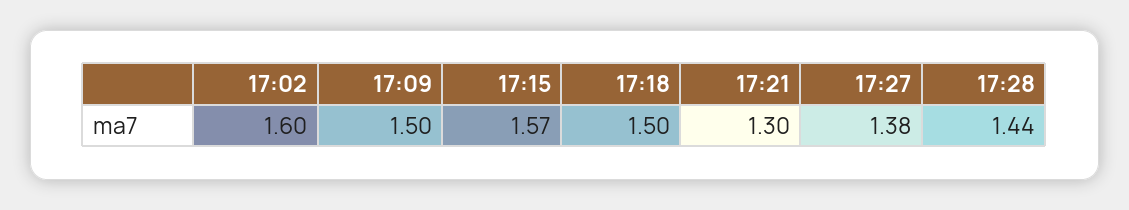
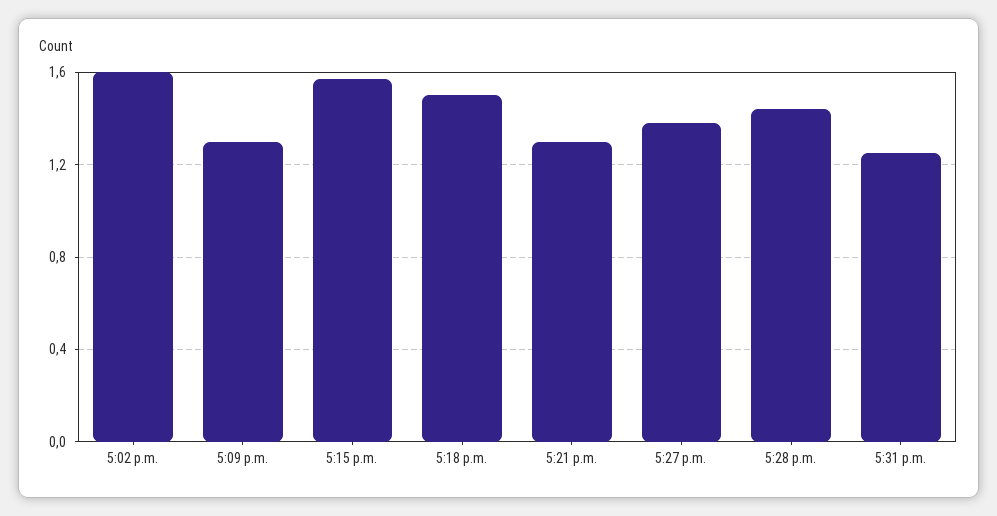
17:09: 1.5 -> 1.3
5:31 p.m.: none -> 1.25

